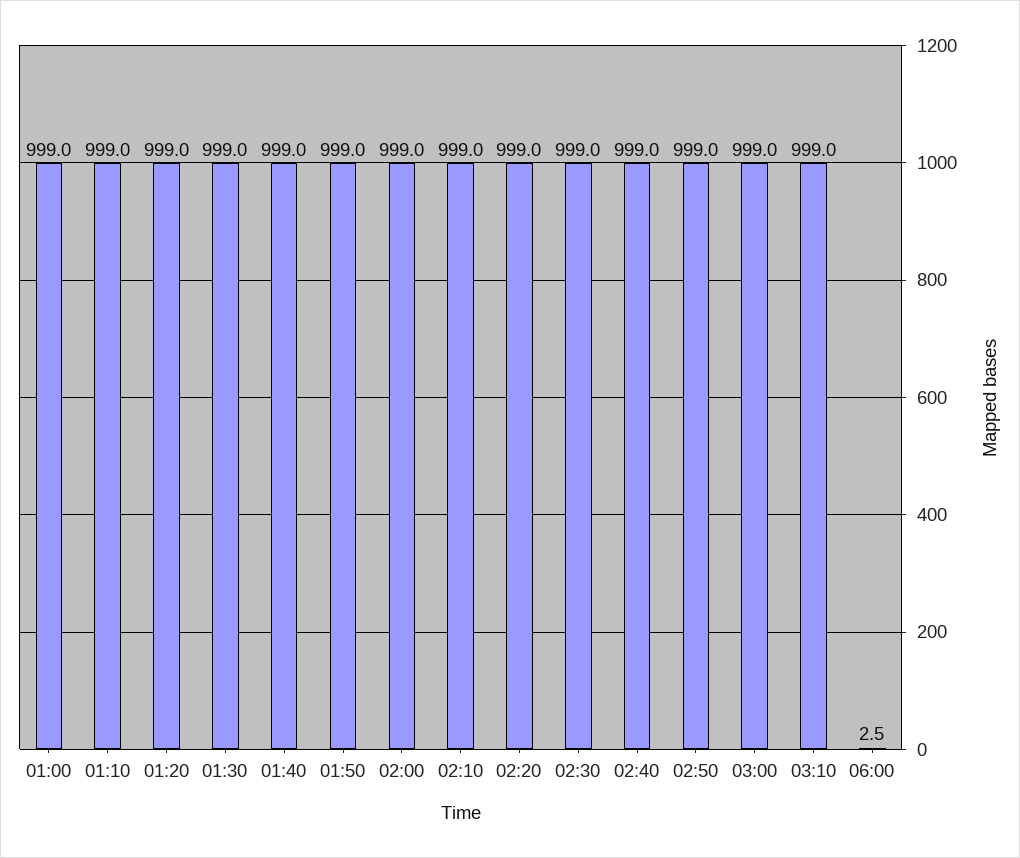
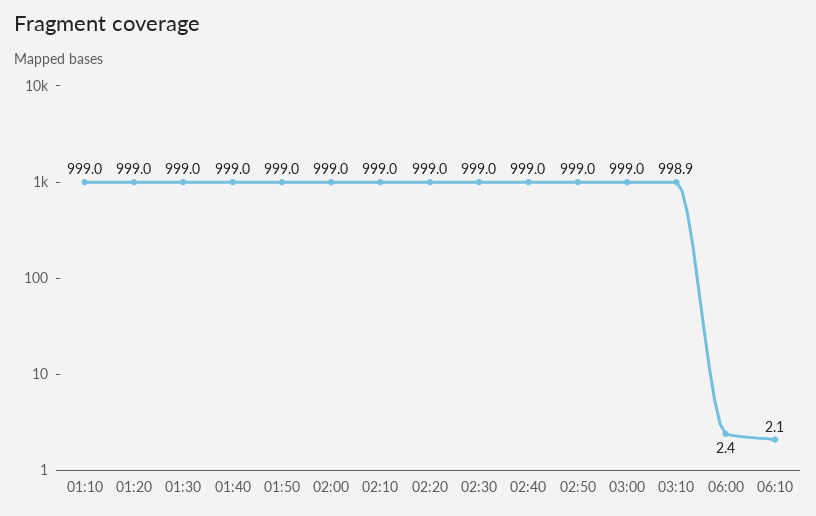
01:00: 999 -> none
03:10: 999 -> 998.9
06:00: 2.5 -> 2.4
06:10: none -> 2.1

